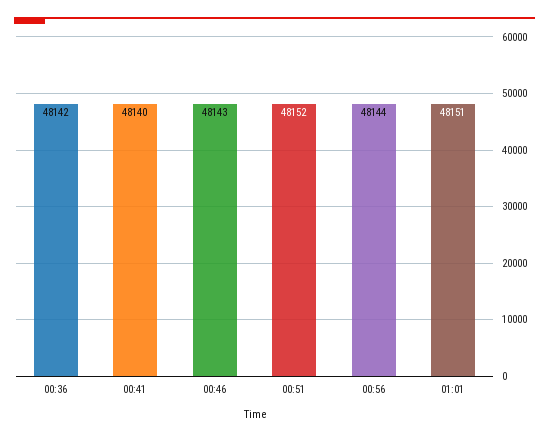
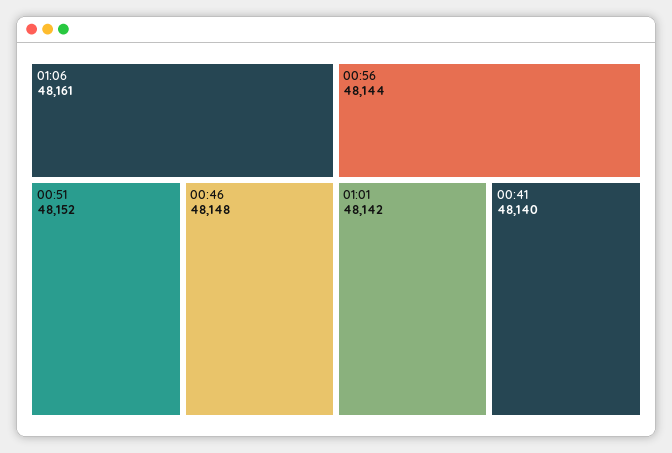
00:36: 48142 -> none
00:46: 48143 -> 48148
01:01: 48151 -> 48142
01:06: none -> 48161

